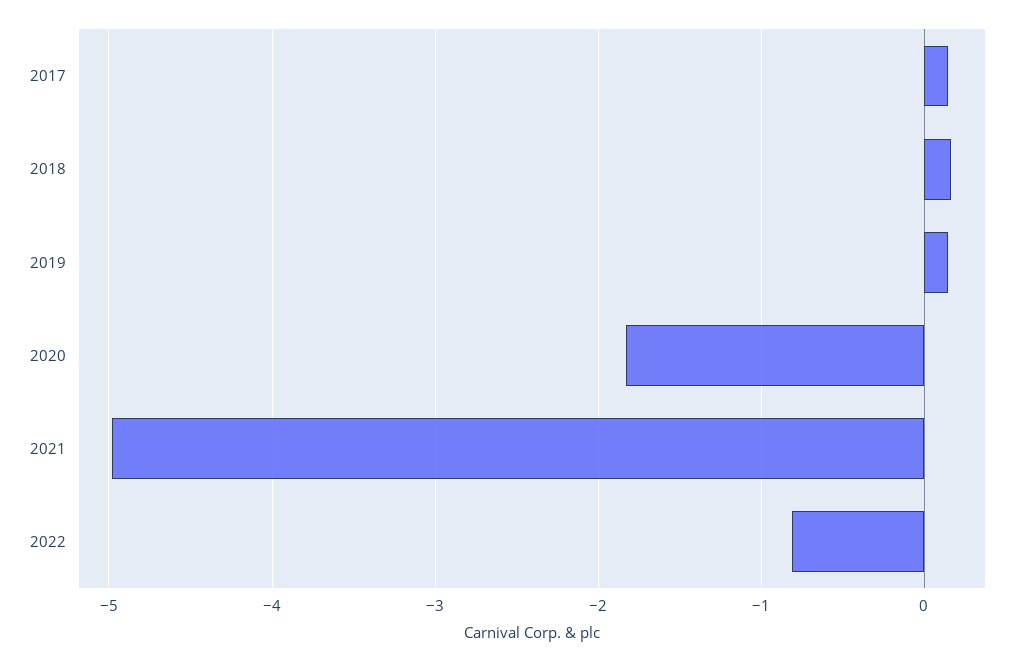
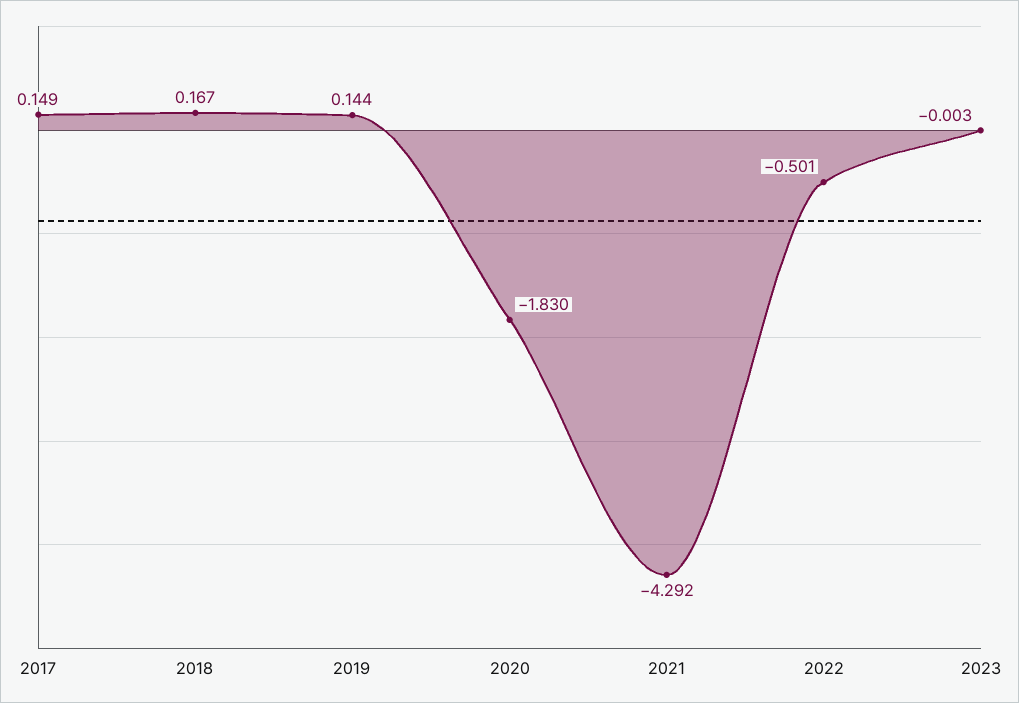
2021: -5 -> -4.292
2022: -0.8 -> -0.501
2023: none -> -0.003

